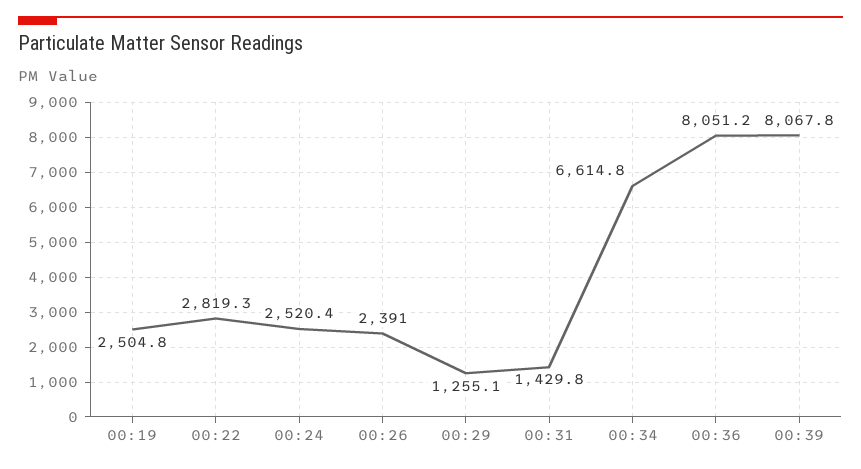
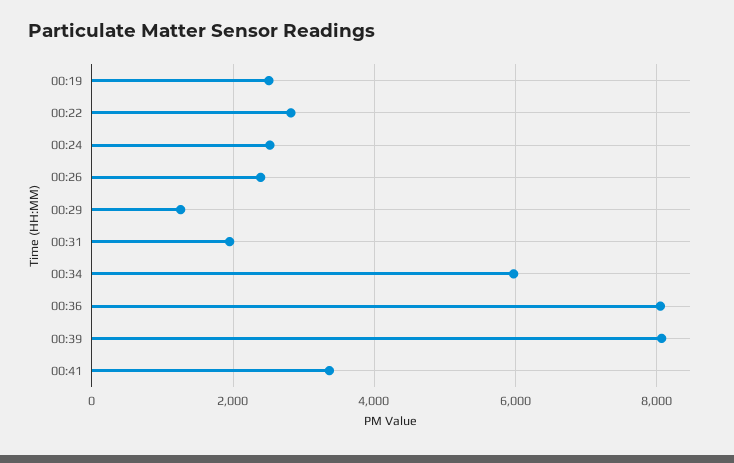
00:31: 1429.8 -> 2000
00:34: 6614.8 -> 6000
00:41: none -> 3400

